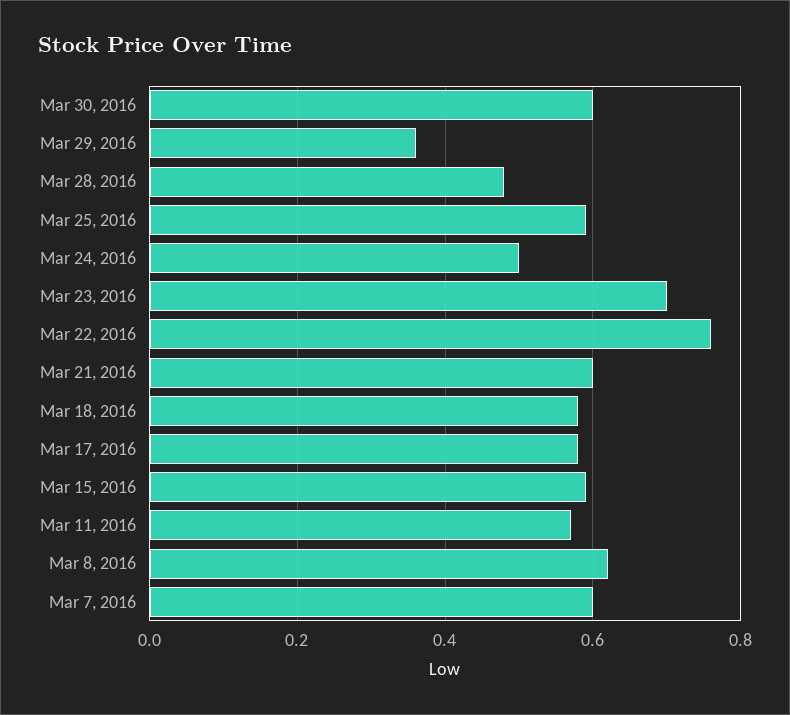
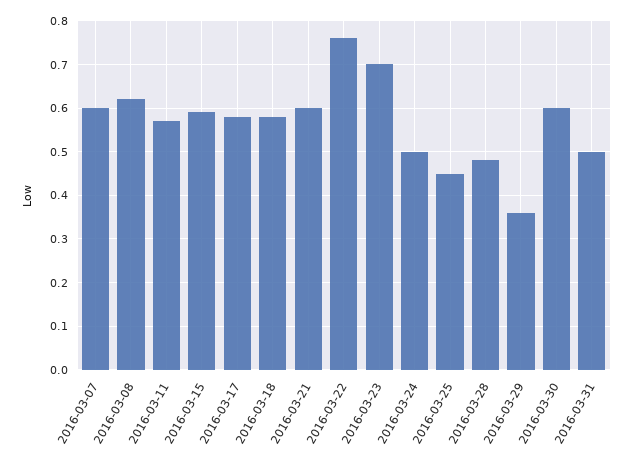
Mar 25, 2016: 0.6 -> 0.45
2016-03-31: none -> 0.5

